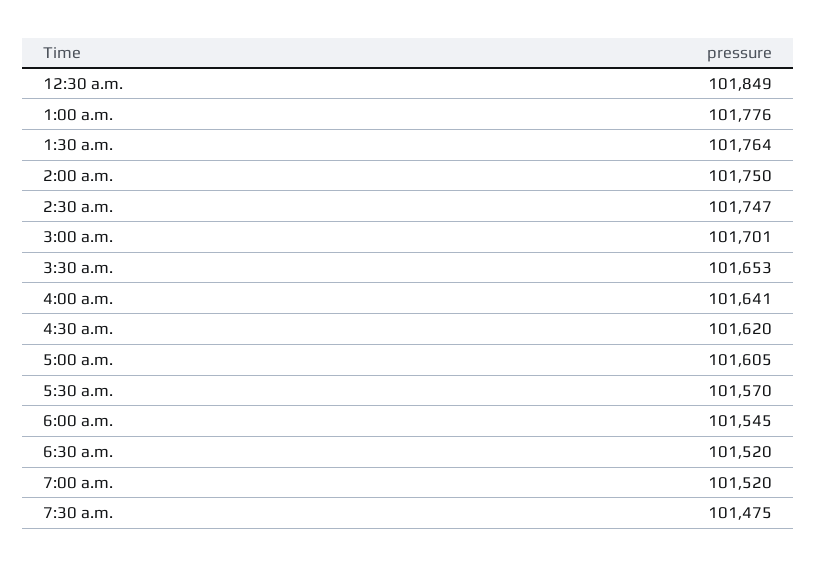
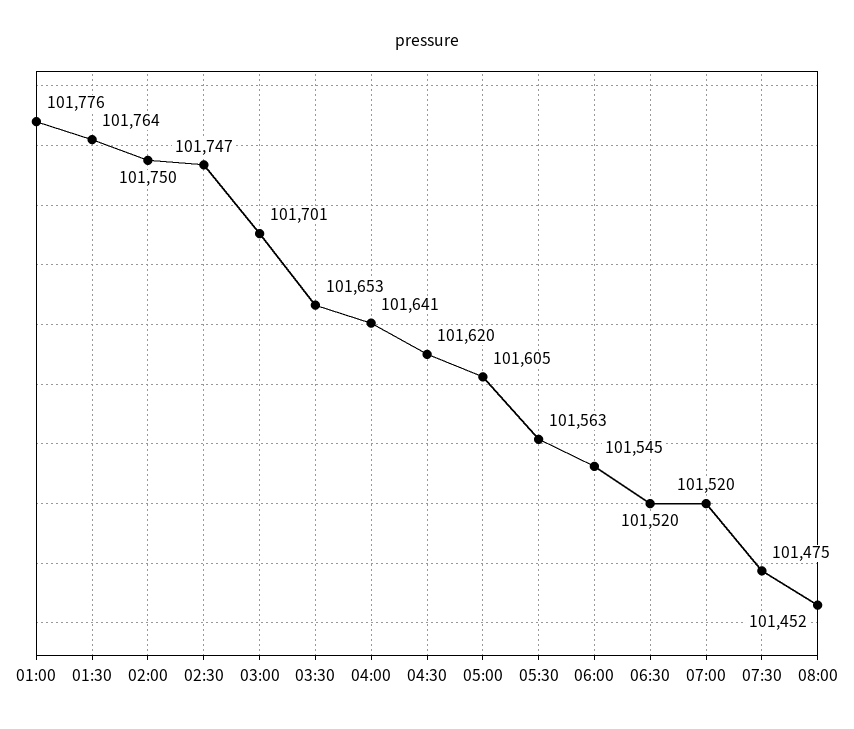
12:30 a.m.: 101849 -> none
5:30 a.m.: 101570 -> 101563
08:00: none -> 101452

